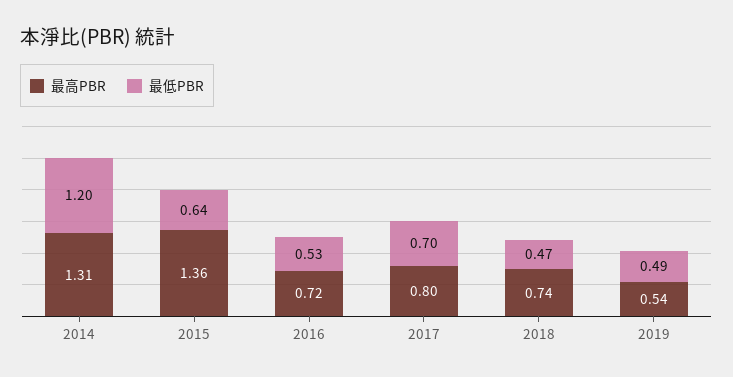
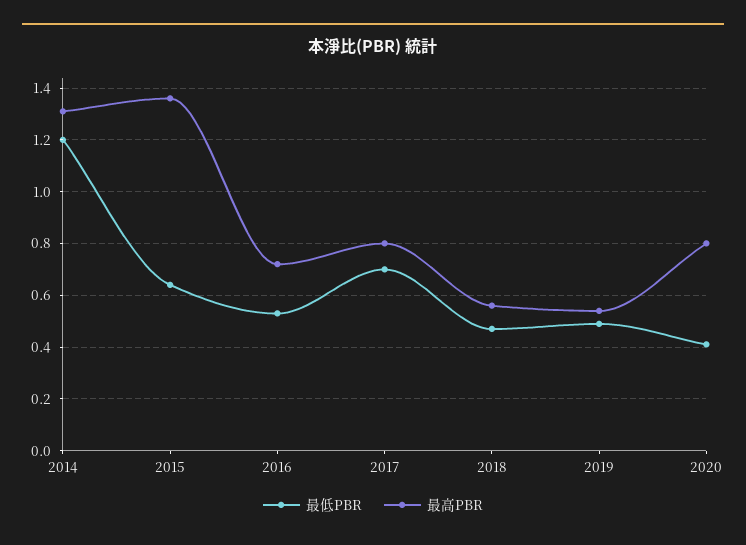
最高PBR, 2018: 0.74 -> 0.55
最低PBR, 2020: none -> 0.4
最高PBR, 2020: none -> 0.8

